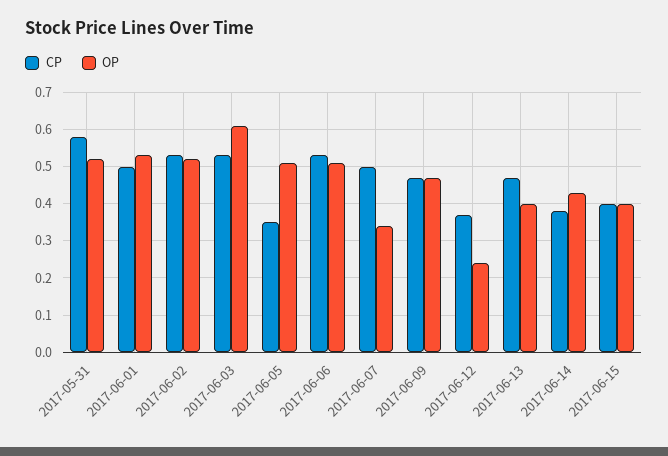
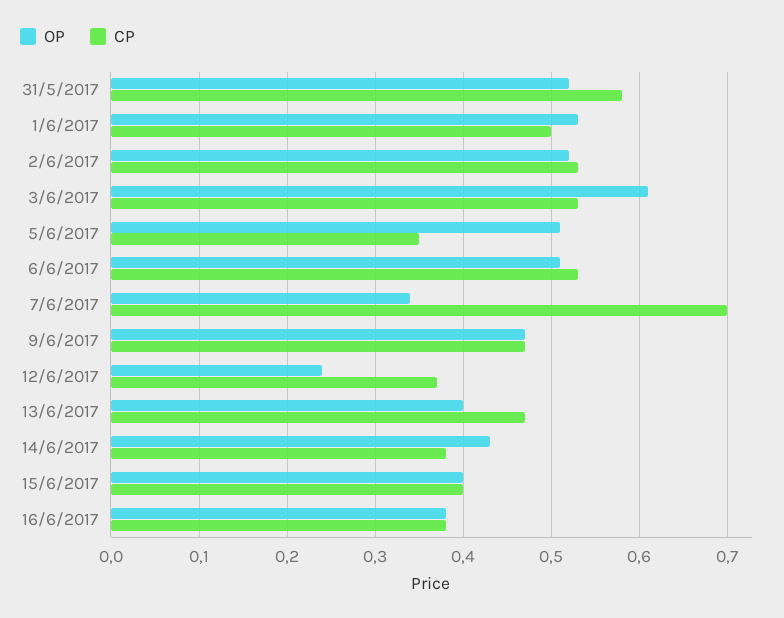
CP, 2017-06-07: 0.5 -> 0.7
OP, 16/6/2017: none -> 0.38
CP, 16/6/2017: none -> 0.38

